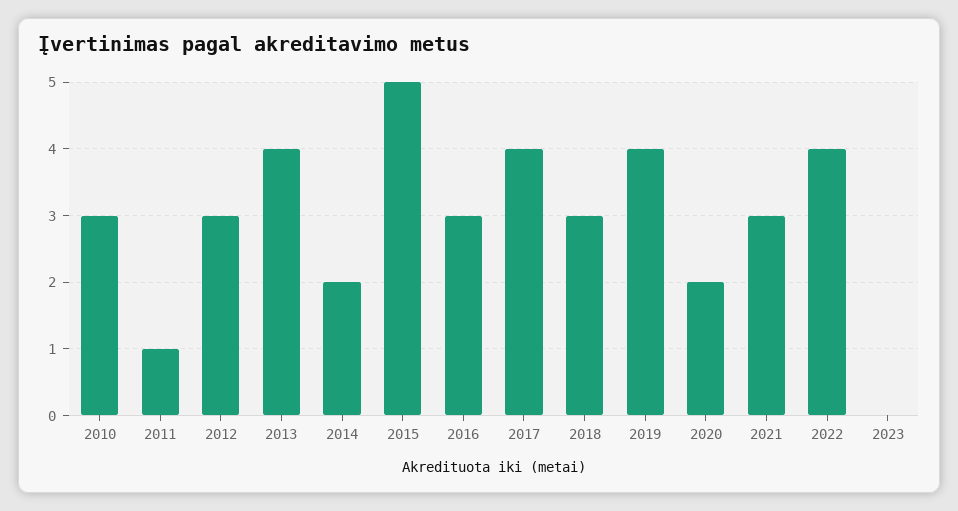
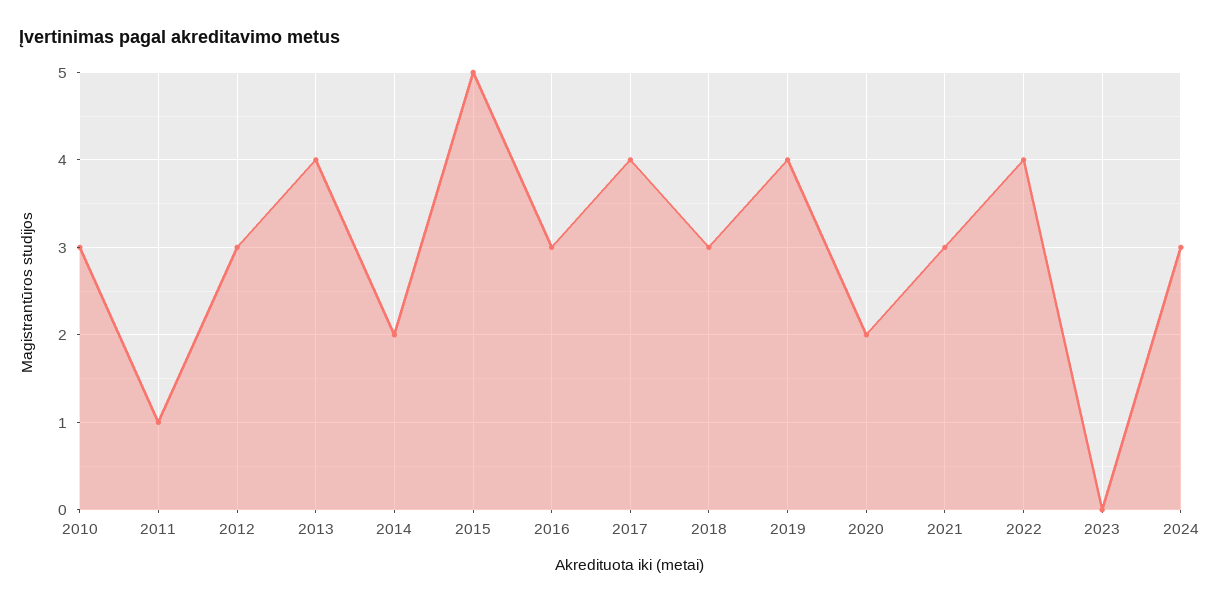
2024: none -> 3

